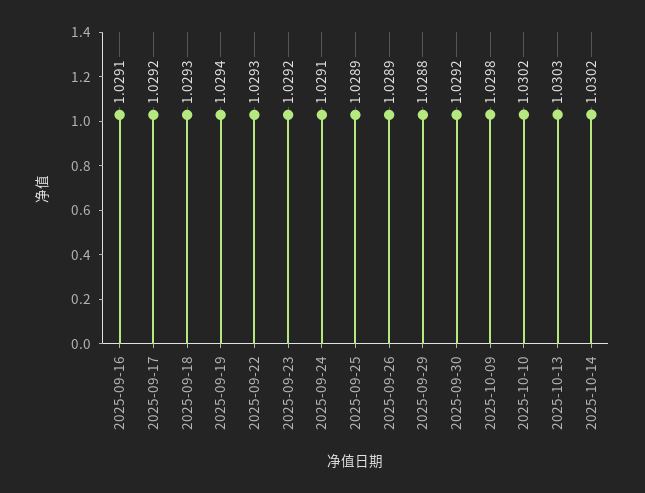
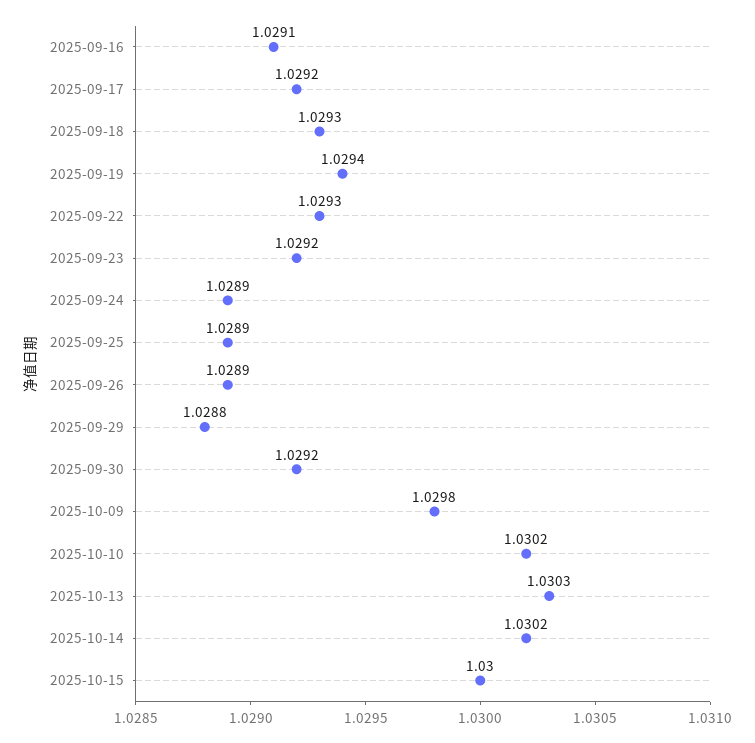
2025-09-24: 1.0291 -> 1.0289
2025-10-15: none -> 1.03

